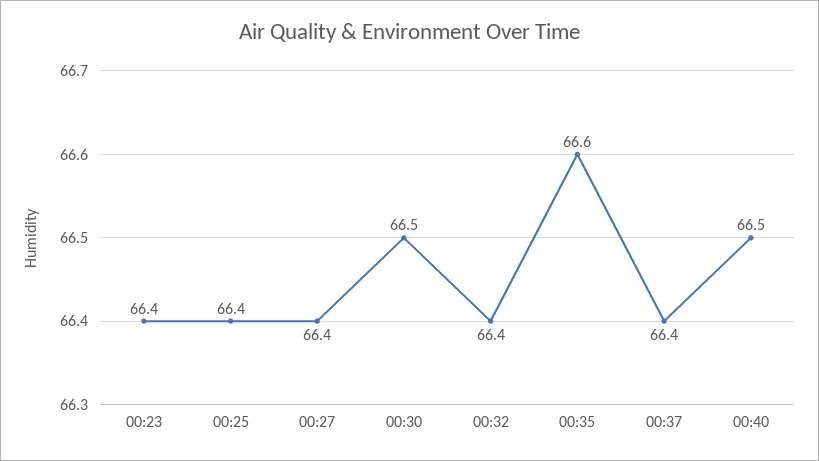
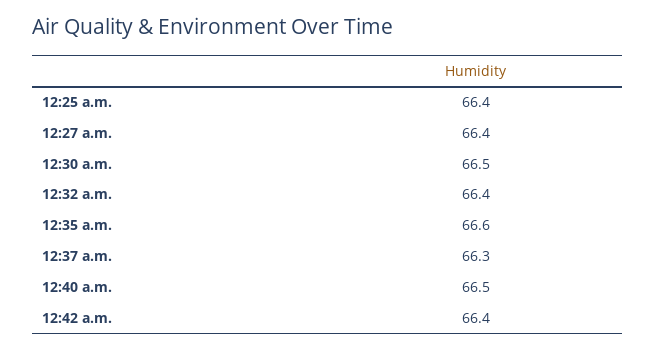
00:23: 66.4 -> none
00:37: 66.4 -> 66.3
12:42 a.m.: none -> 66.4

